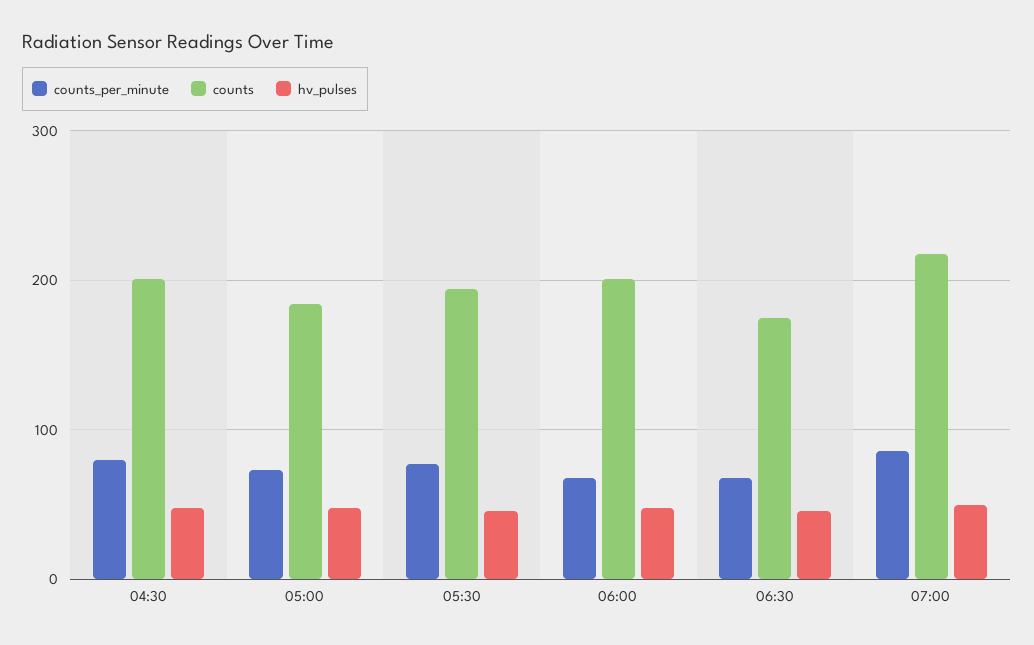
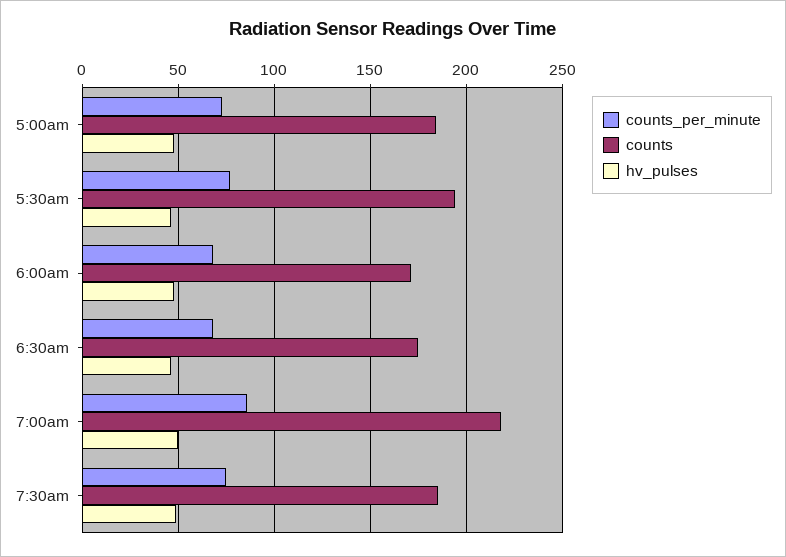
counts_per_minute, 04:30: 80 -> none
counts, 04:30: 200 -> none
hv_pulses, 04:30: 50 -> none
counts, 06:00: 200 -> 170
counts_per_minute, 7:30am: none -> 75
counts, 7:30am: none -> 185
hv_pulses, 7:30am: none -> 50

